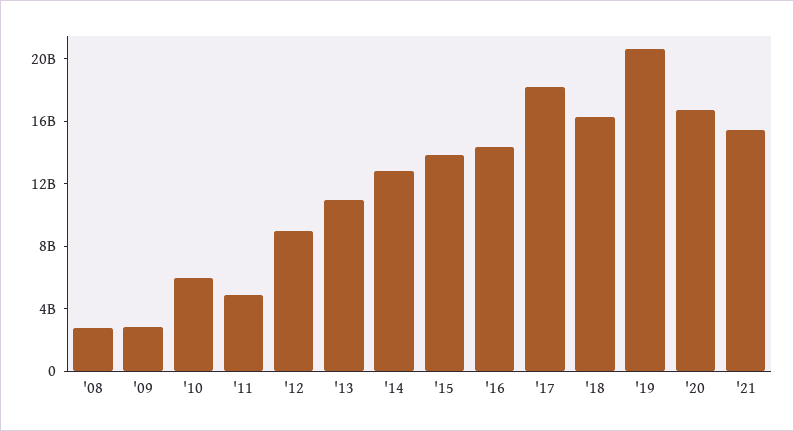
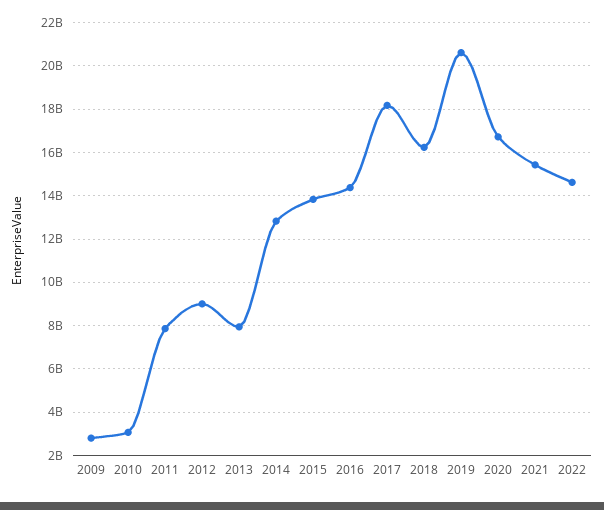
'08: 3000000000 -> none
'10: 6000000000 -> 3000000000
'11: 5000000000 -> 8000000000
'13: 11000000000 -> 8000000000
2022: none -> 14500000000

